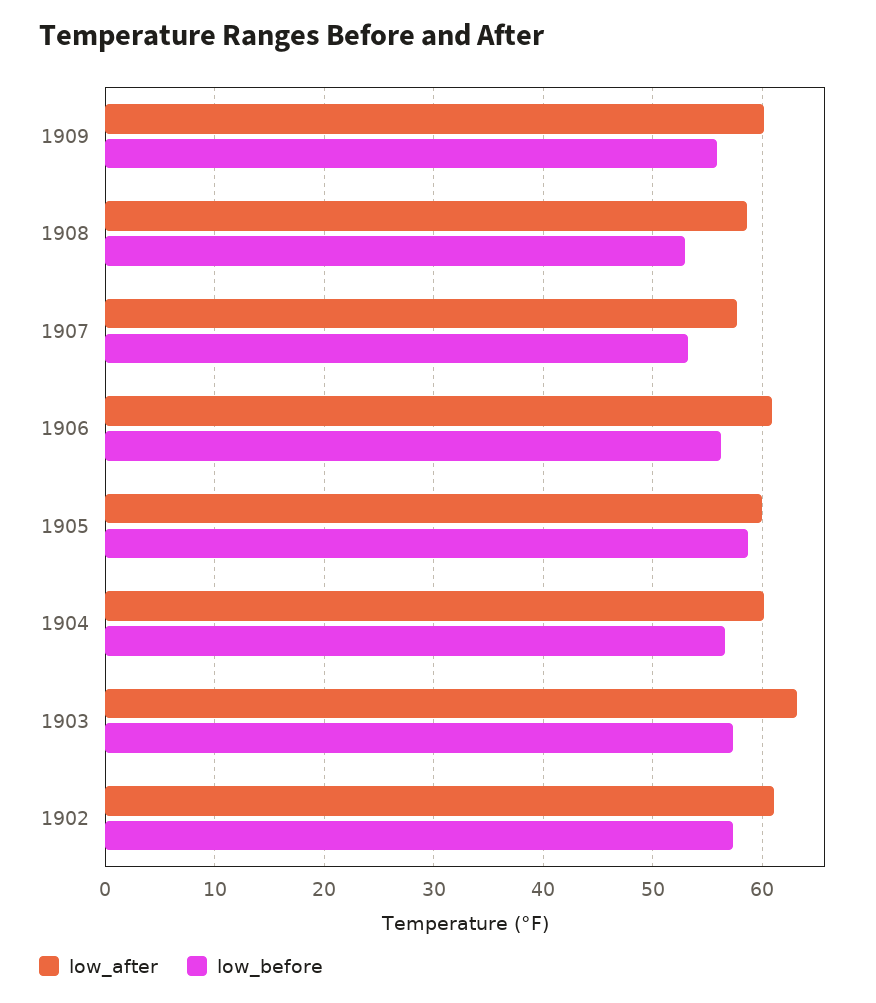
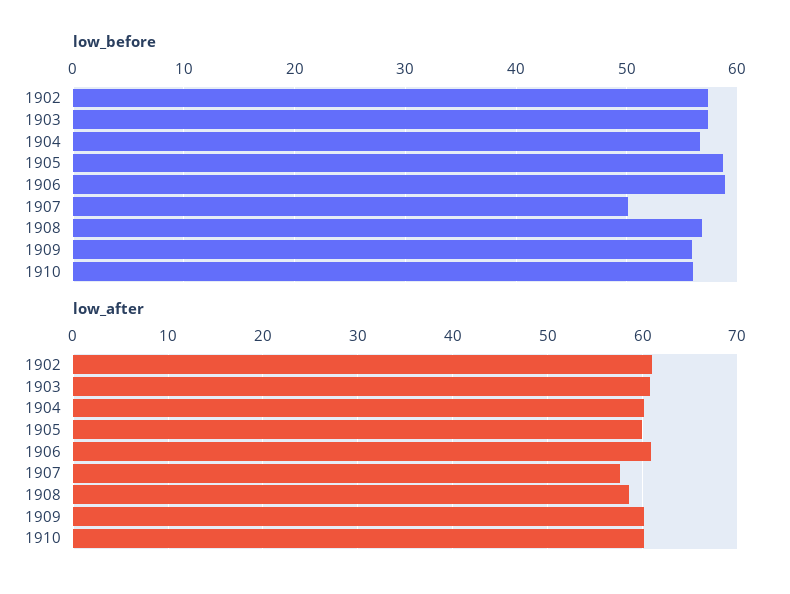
low_before, 1908: 53 -> 57
low_before, 1907: 53 -> 50
low_before, 1906: 56 -> 59
low_after, 1903: 63 -> 61
low_before, 1910: none -> 56
low_after, 1910: none -> 60

